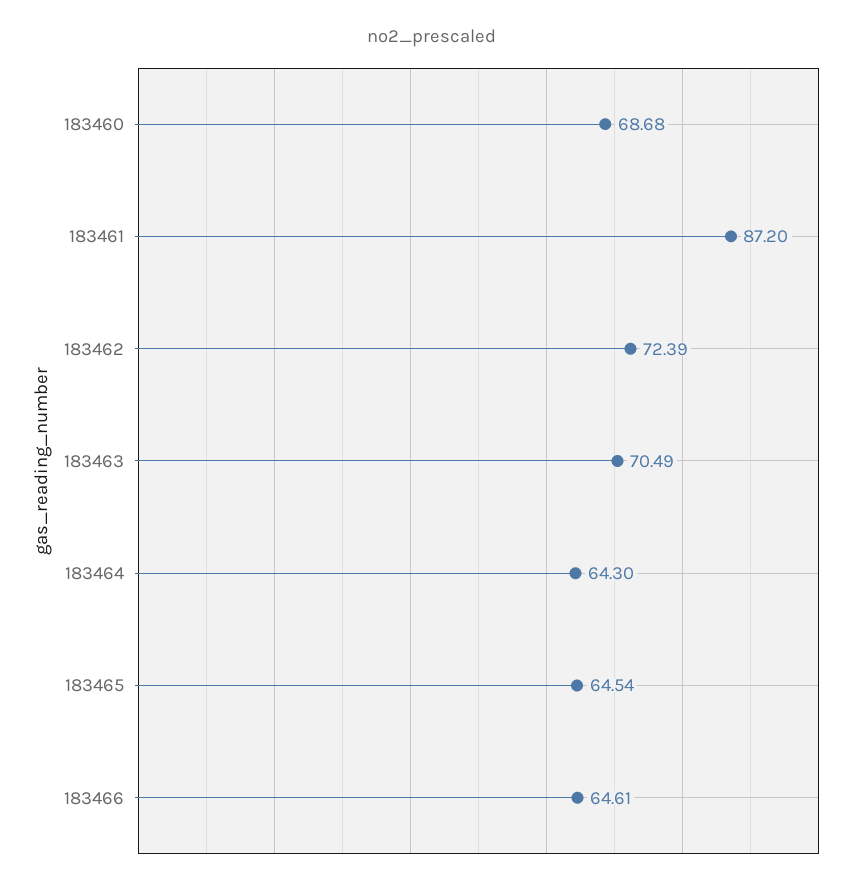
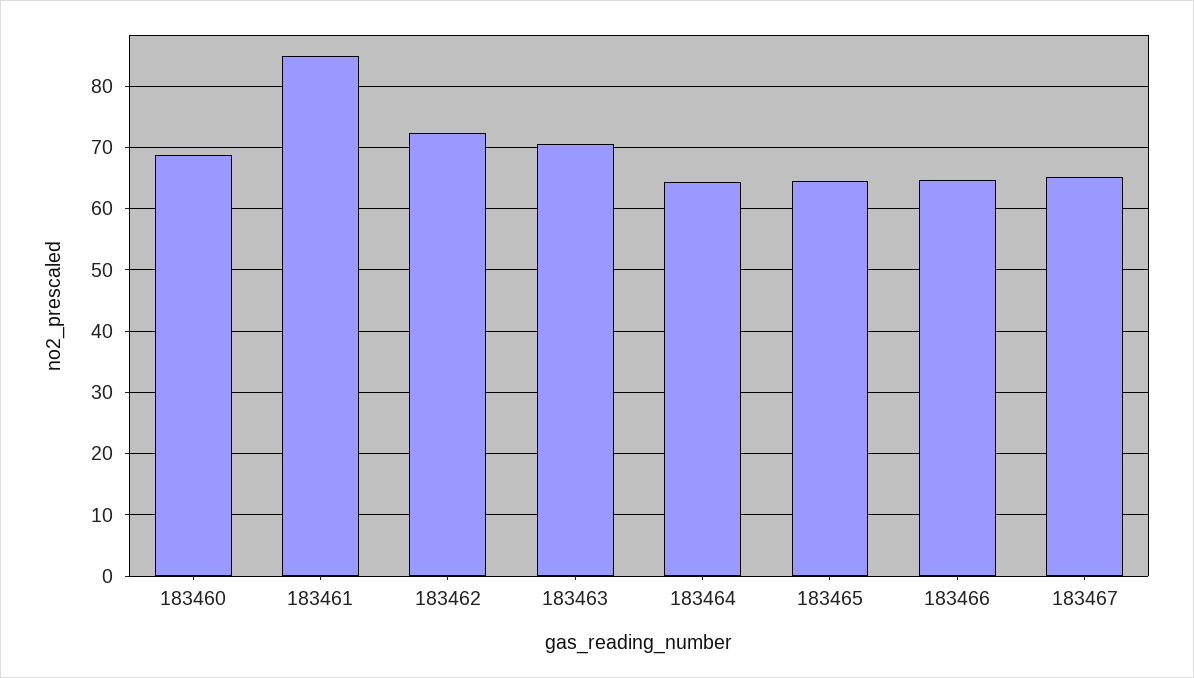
183461: 87.2 -> 85
183467: none -> 65

